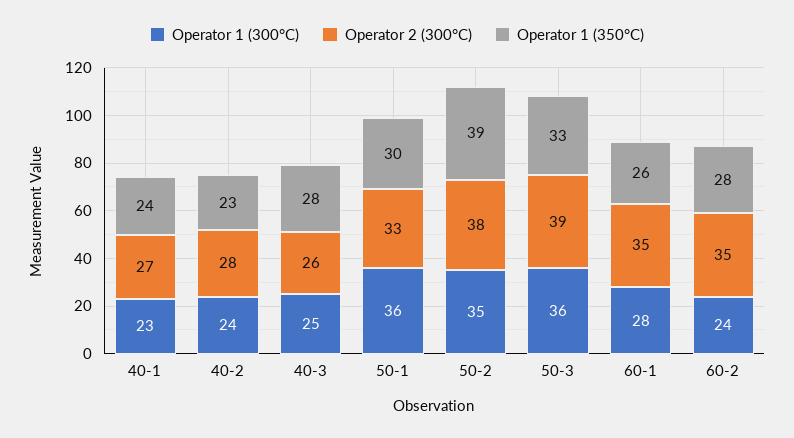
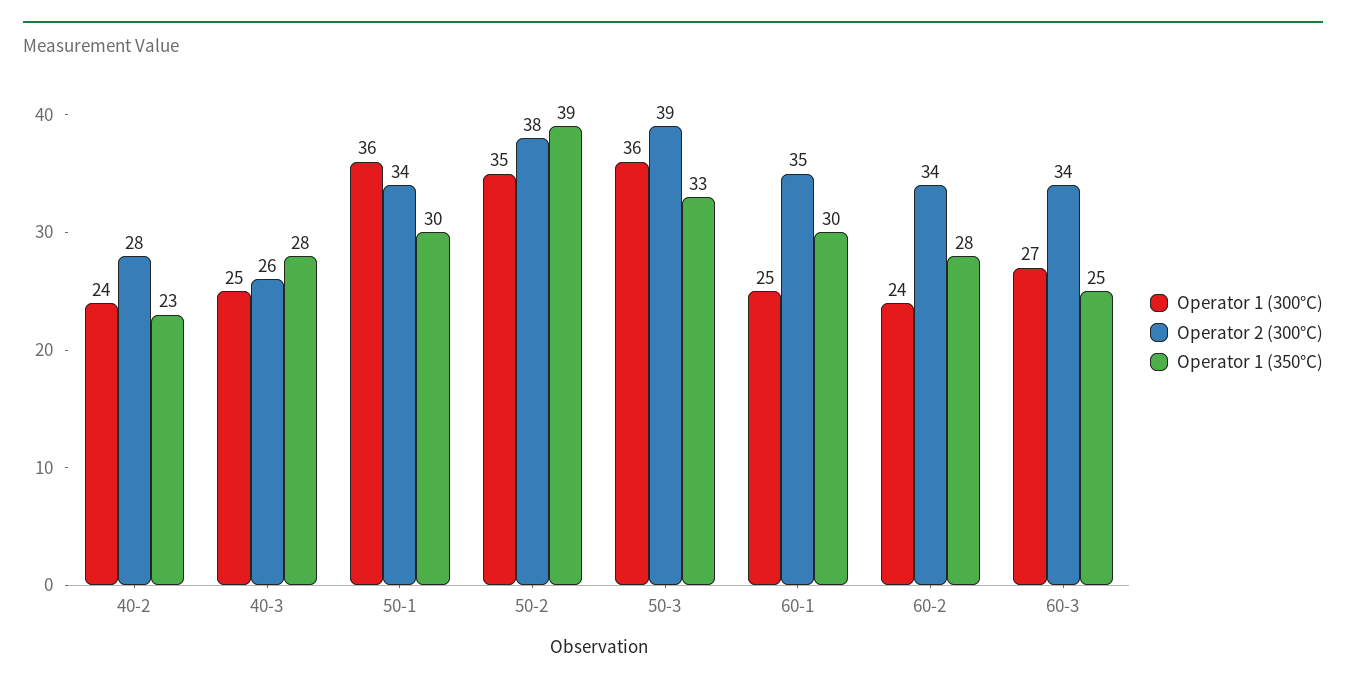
Operator 1 (300°C), 40-1: 23 -> none
Operator 2 (300°C), 40-1: 27 -> none
Operator 1 (350°C), 40-1: 24 -> none
Operator 2 (300°C), 50-1: 33 -> 34
Operator 1 (300°C), 60-1: 28 -> 25
Operator 1 (350°C), 60-1: 26 -> 30
Operator 2 (300°C), 60-2: 35 -> 34
Operator 1 (300°C), 60-3: none -> 27
Operator 2 (300°C), 60-3: none -> 34
Operator 1 (350°C), 60-3: none -> 25

